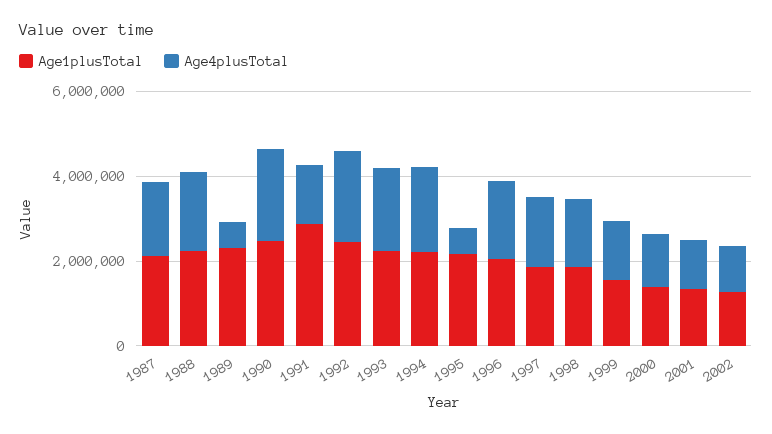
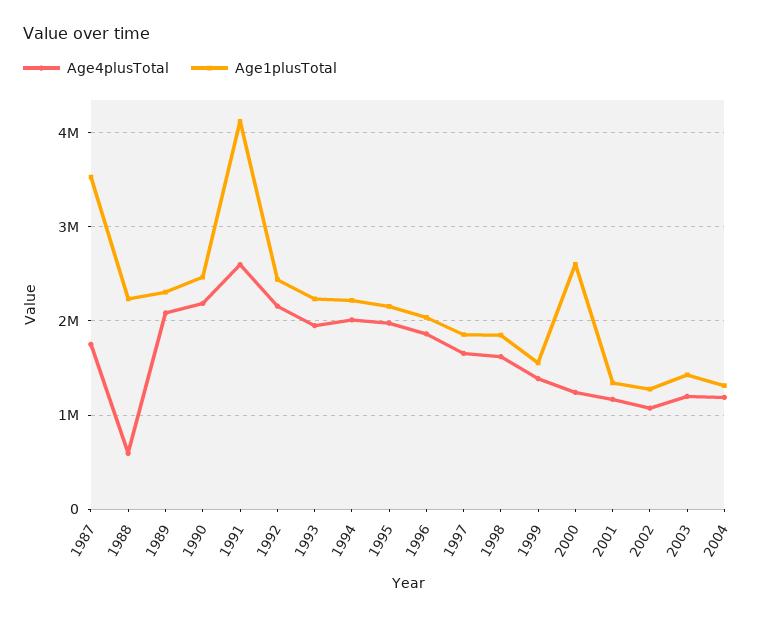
Age1plusTotal, 1987: 2000000 -> 3500000
Age4plusTotal, 1988: 2000000 -> 600000
Age4plusTotal, 1989: 500000 -> 2100000
Age1plusTotal, 1991: 3000000 -> 4100000
Age4plusTotal, 1991: 1500000 -> 2600000
Age4plusTotal, 1995: 500000 -> 2000000
Age1plusTotal, 2000: 1500000 -> 2600000
Age4plusTotal, 2003: none -> 1200000
Age1plusTotal, 2003: none -> 1400000
Age4plusTotal, 2004: none -> 1200000
Age1plusTotal, 2004: none -> 1300000

